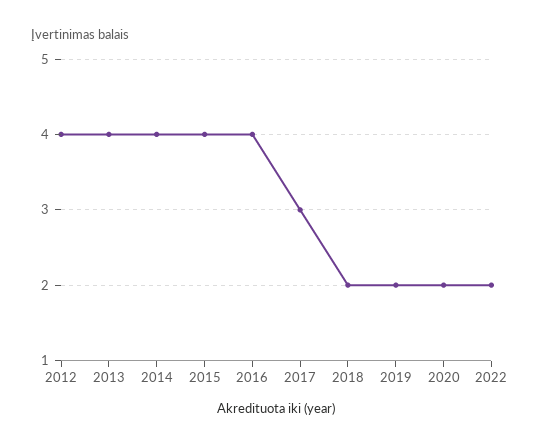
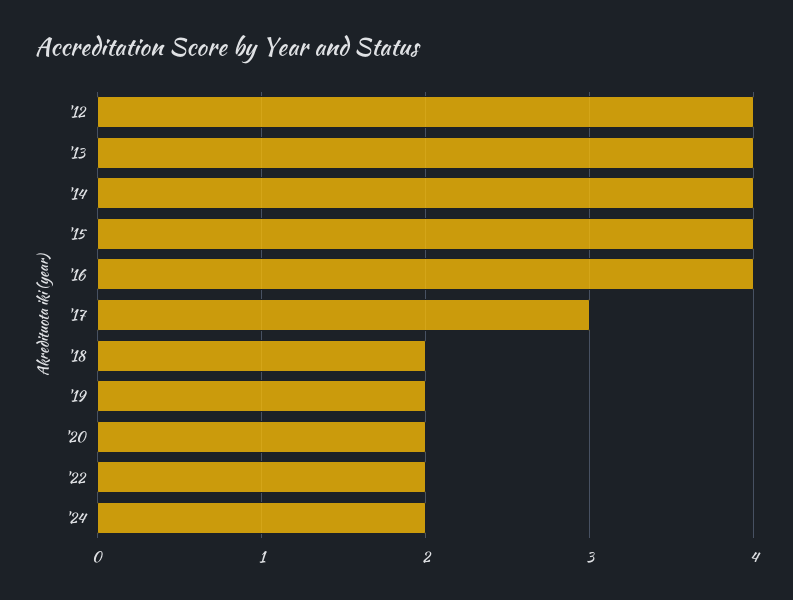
'24: none -> 2

